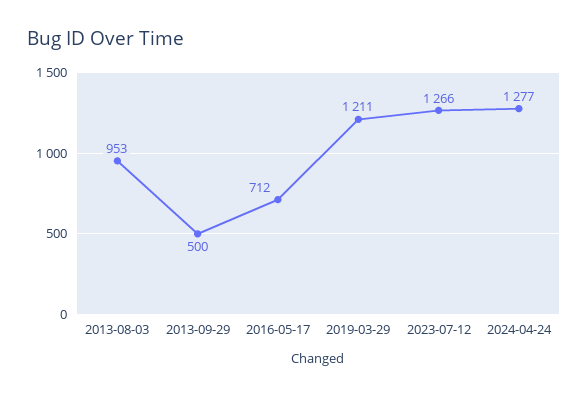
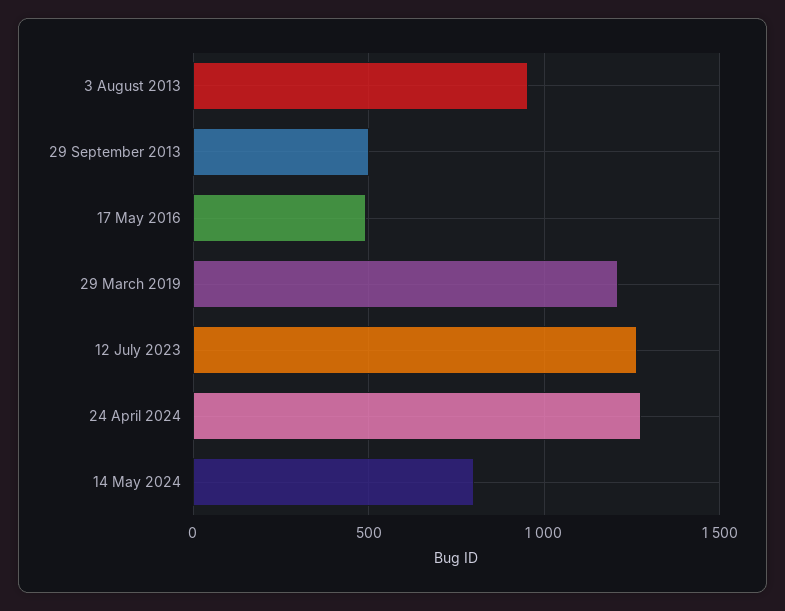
2016-05-17: 712 -> 500
14 May 2024: none -> 800

